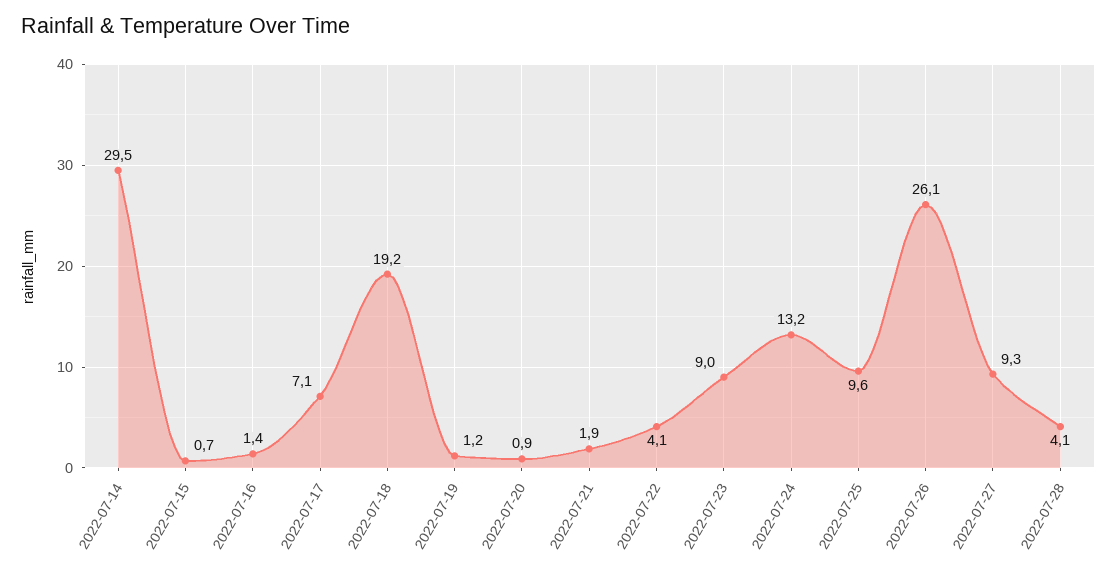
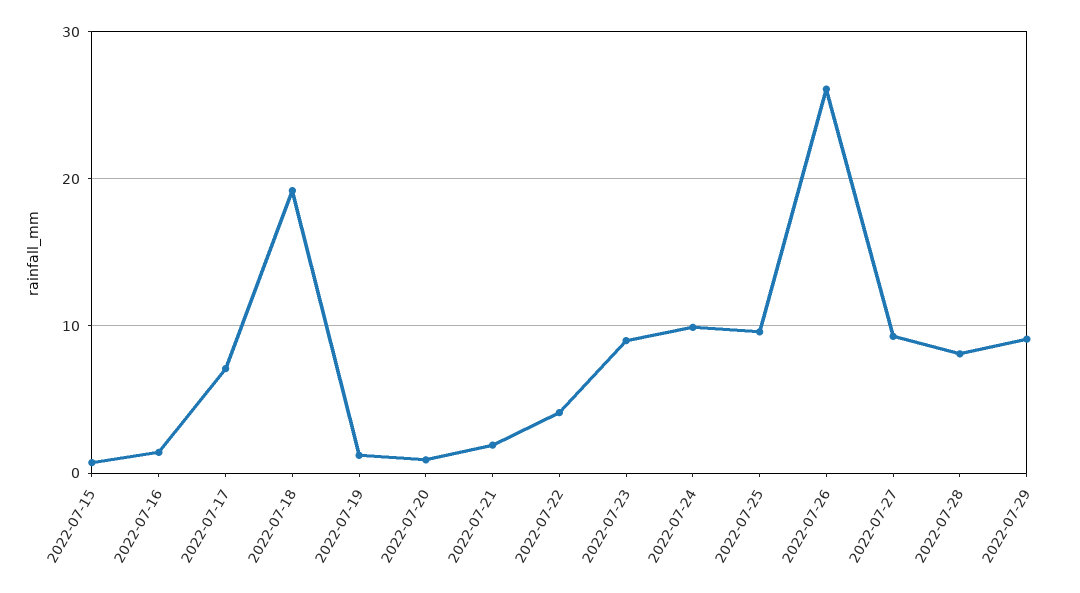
2022-07-14: 29.5 -> none
2022-07-24: 13.2 -> 10
2022-07-28: 4.1 -> 8
2022-07-29: none -> 9

